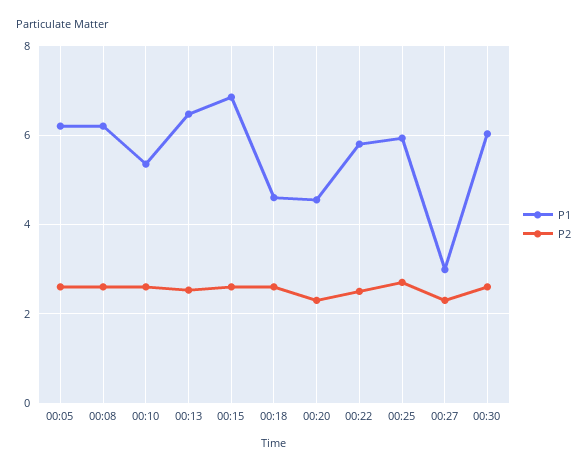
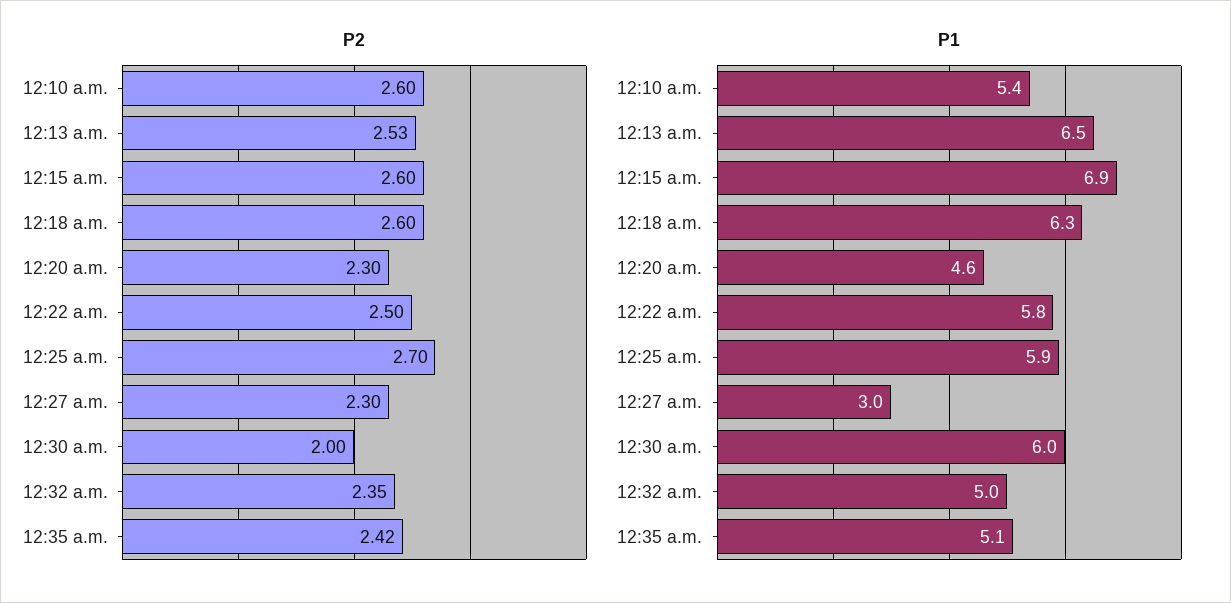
P1, 00:05: 6.2 -> none
P2, 00:05: 2.6 -> none
P1, 00:08: 6.2 -> none
P2, 00:08: 2.6 -> none
P1, 00:18: 4.6 -> 6.3
P2, 00:30: 2.6 -> 2
P2, 12:32 a.m.: none -> 2.35
P2, 12:35 a.m.: none -> 2.42
P1, 12:32 a.m.: none -> 5
P1, 12:35 a.m.: none -> 5.1

